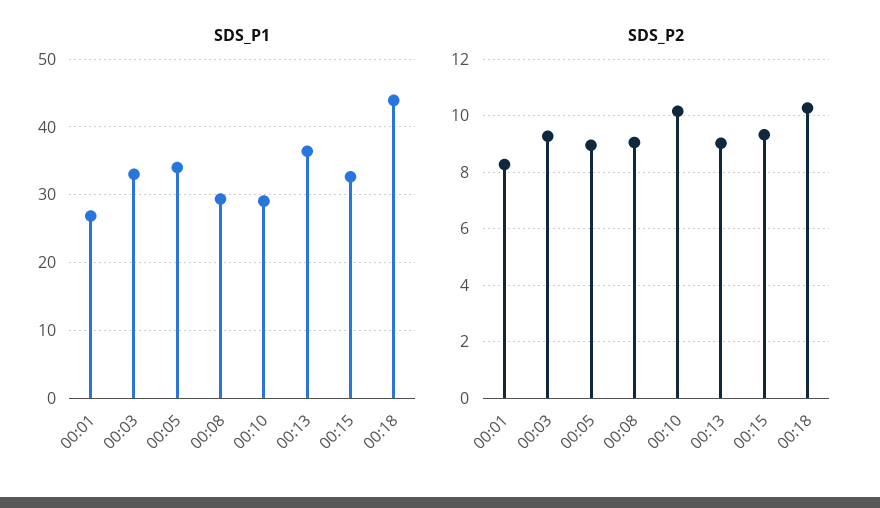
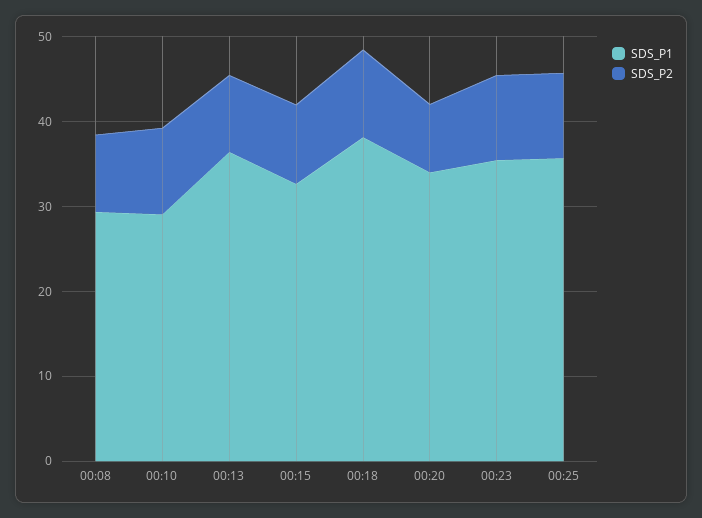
SDS_P1, 00:01: 27 -> none
SDS_P1, 00:03: 33 -> none
SDS_P1, 00:05: 34 -> none
SDS_P1, 00:18: 44 -> 38
SDS_P2, 00:01: 8.25 -> none
SDS_P2, 00:03: 9.25 -> none
SDS_P2, 00:05: 9 -> none
SDS_P1, 00:20: none -> 34
SDS_P2, 00:20: none -> 8
SDS_P1, 00:23: none -> 36
SDS_P2, 00:23: none -> 10
SDS_P1, 00:25: none -> 36
SDS_P2, 00:25: none -> 10

